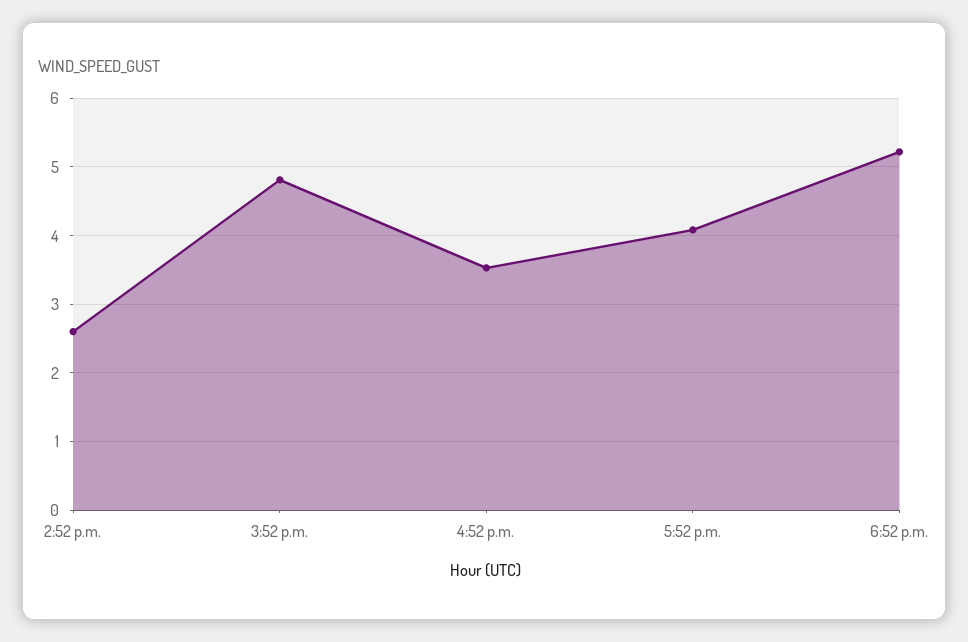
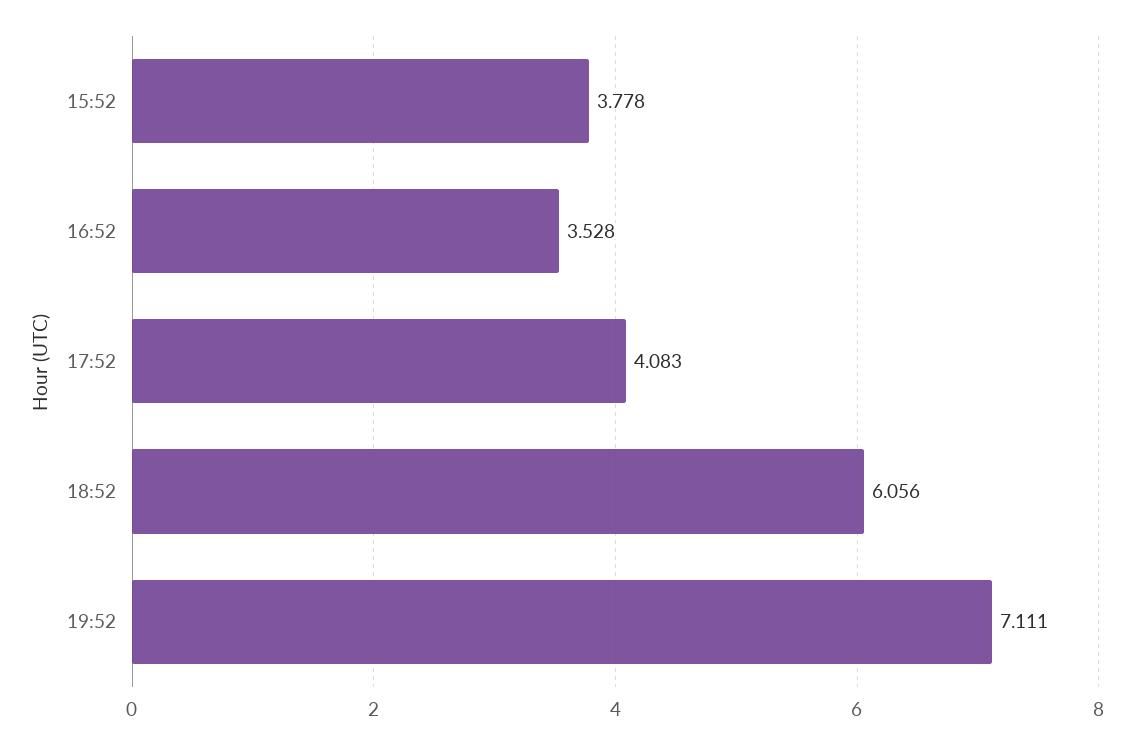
2:52 p.m.: 2.6 -> none
3:52 p.m.: 4.8 -> 3.778
6:52 p.m.: 5.2 -> 6.056
19:52: none -> 7.111

